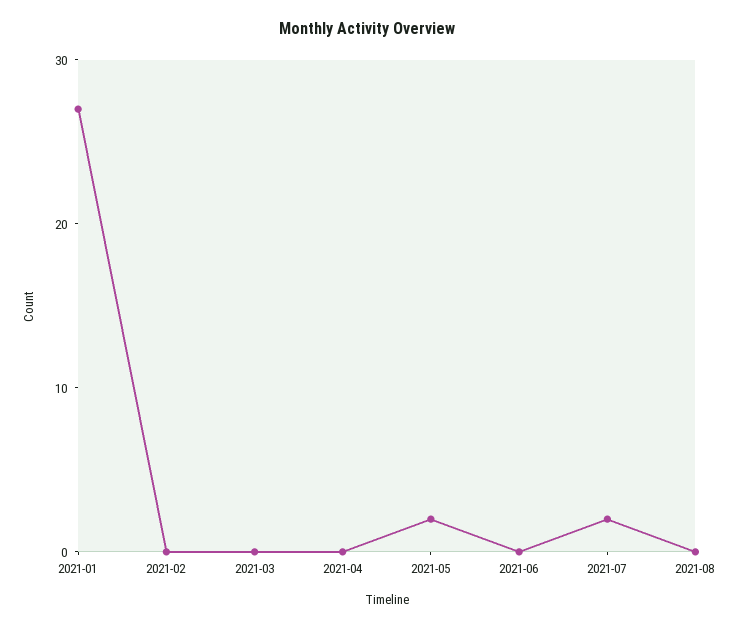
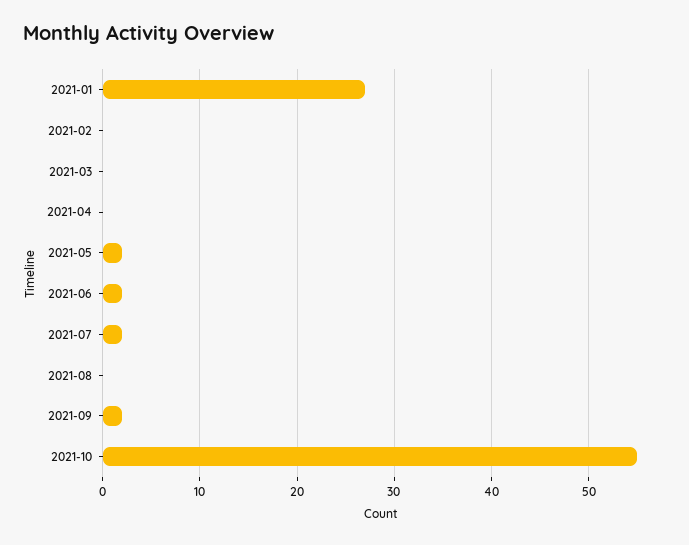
2021-06: 0 -> 2
2021-09: none -> 2
2021-10: none -> 55

